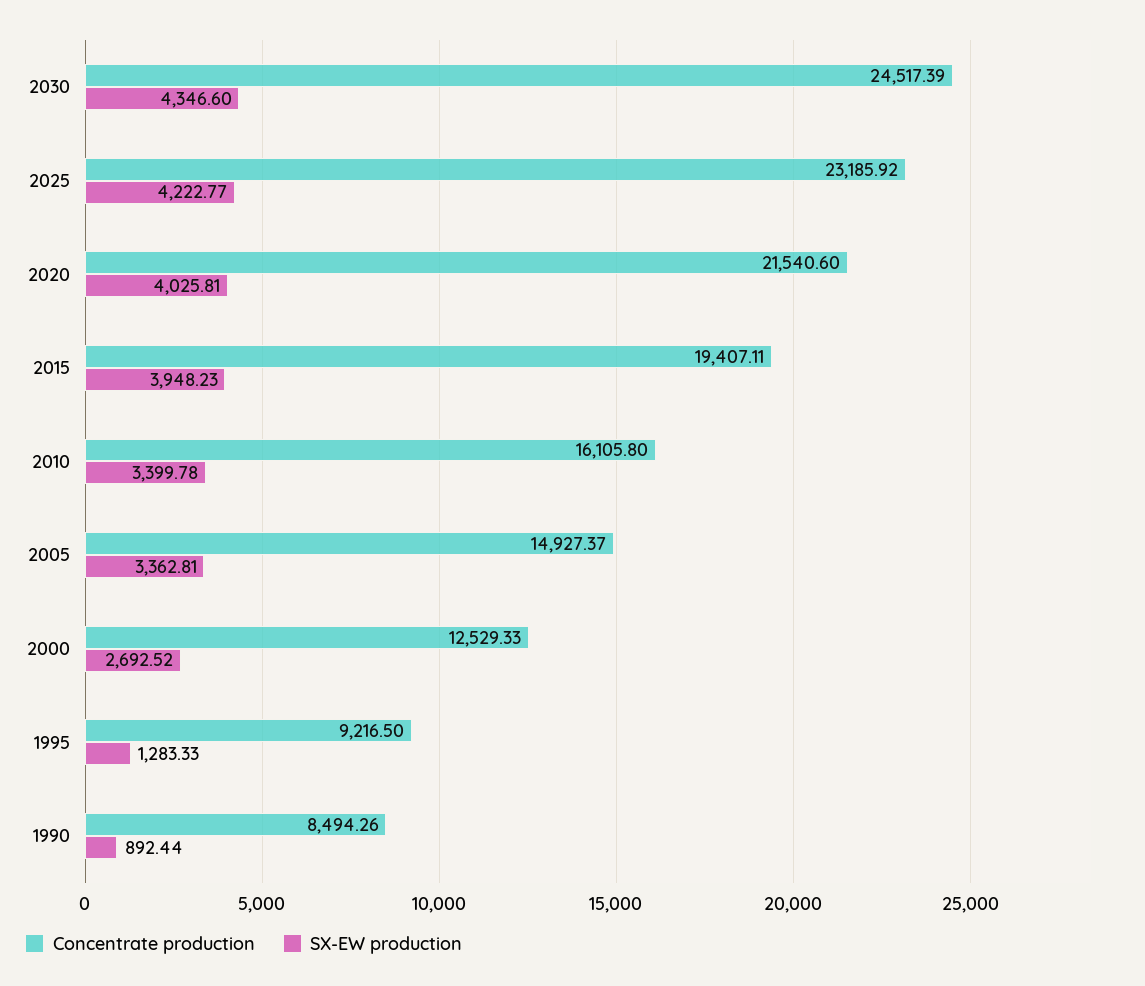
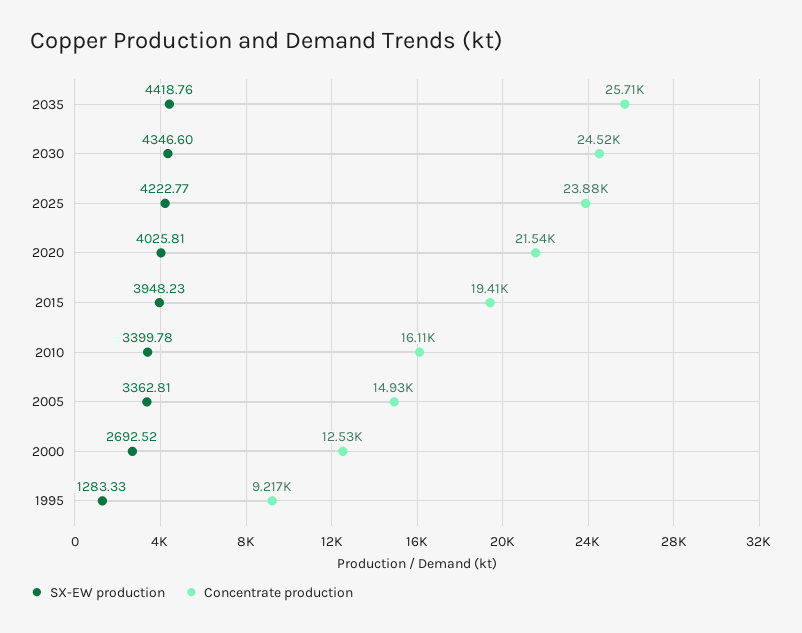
Concentrate production, 2025: 23185.92 -> 23880
Concentrate production, 1990: 8494.26 -> none
SX-EW production, 1990: 892.44 -> none
SX-EW production, 2035: none -> 4418.76
Concentrate production, 2035: none -> 25710

